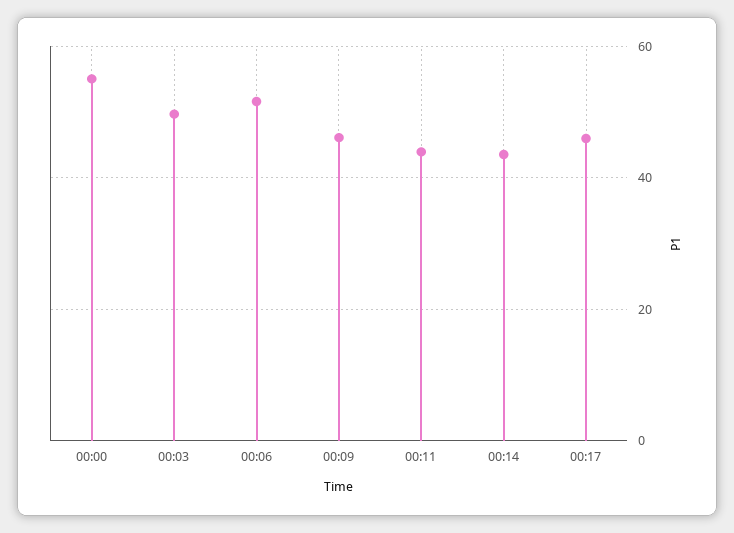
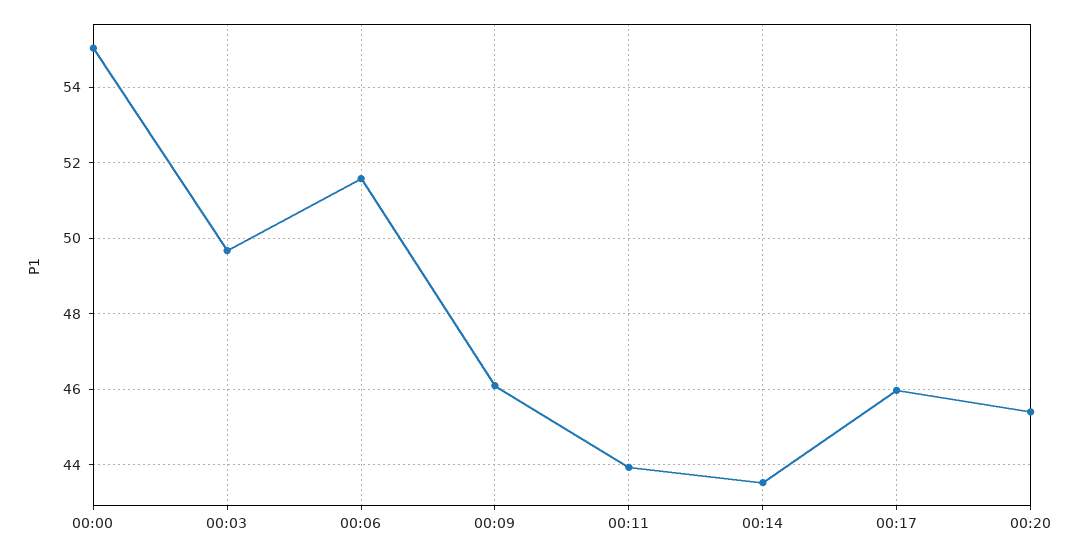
00:20: none -> 45.4

